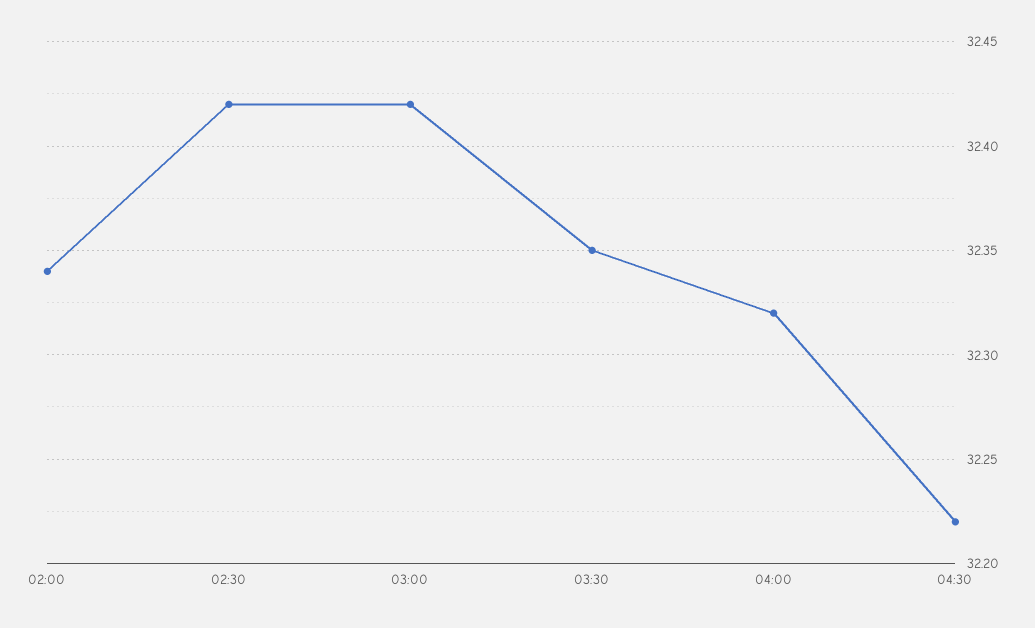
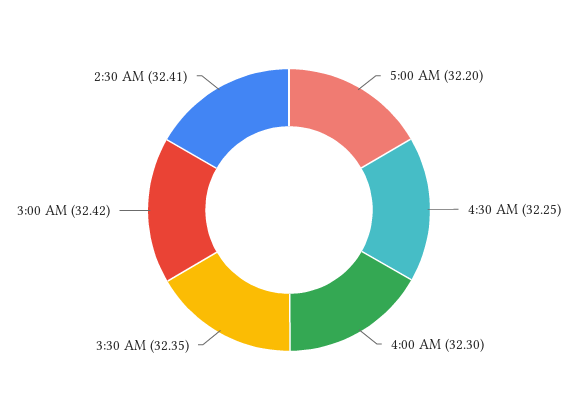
02:00: 32.34 -> none
02:30: 32.42 -> 32.41
04:00: 32.32 -> 32.3
04:30: 32.22 -> 32.25
5:00 AM: none -> 32.2

